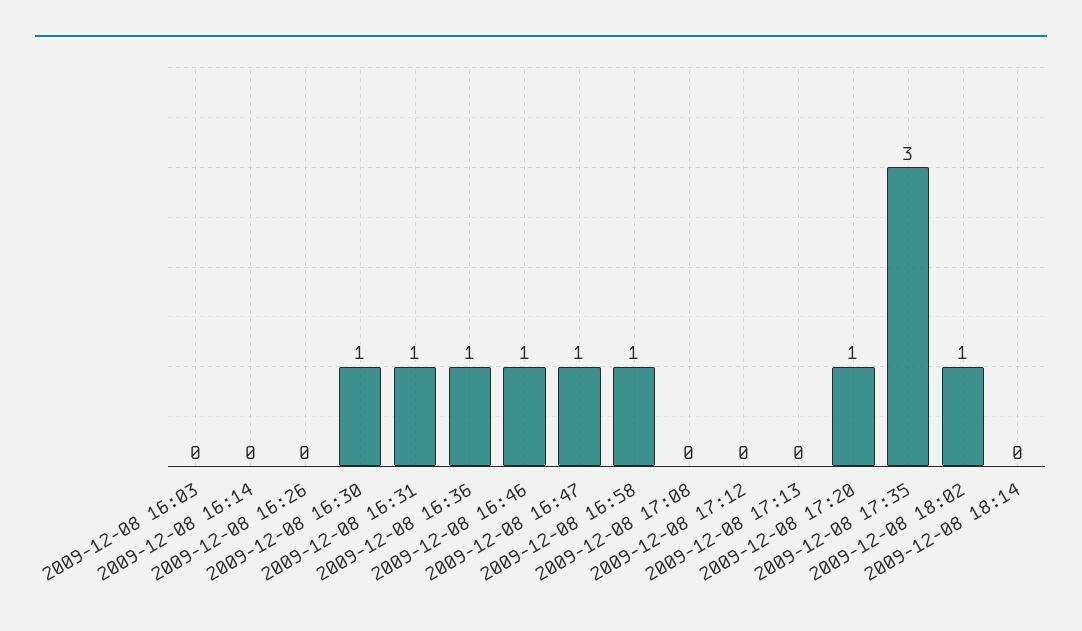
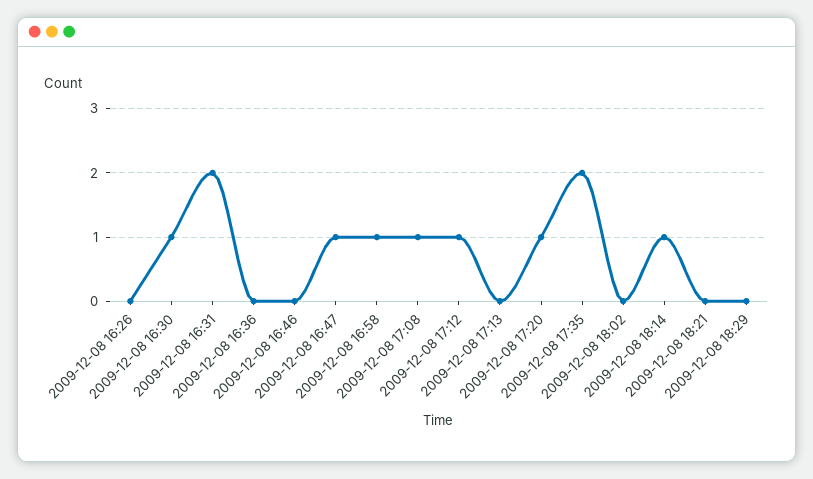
2009-12-08 16:03: 0 -> none
2009-12-08 16:14: 0 -> none
2009-12-08 16:31: 1 -> 2
2009-12-08 16:36: 1 -> 0
2009-12-08 16:46: 1 -> 0
2009-12-08 17:08: 0 -> 1
2009-12-08 17:12: 0 -> 1
2009-12-08 17:35: 3 -> 2
2009-12-08 18:02: 1 -> 0
2009-12-08 18:14: 0 -> 1
2009-12-08 18:21: none -> 0
2009-12-08 18:29: none -> 0

